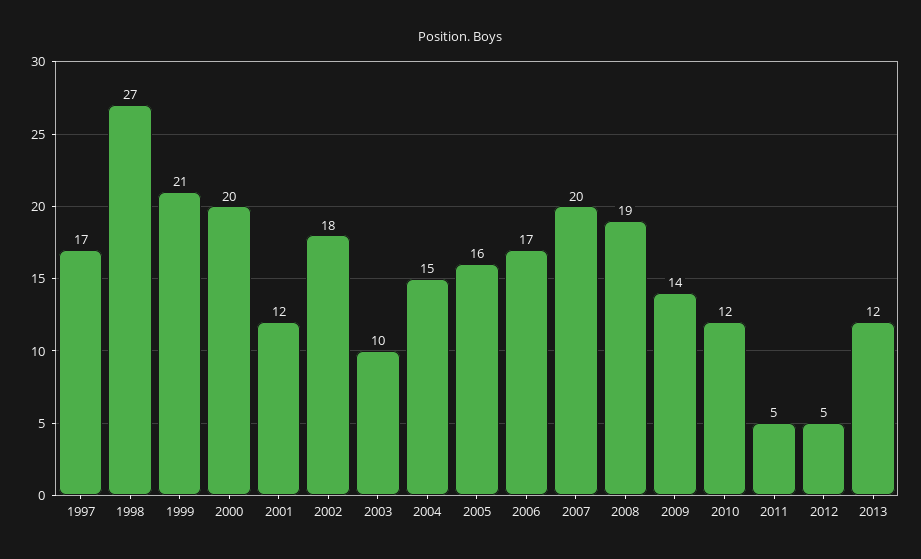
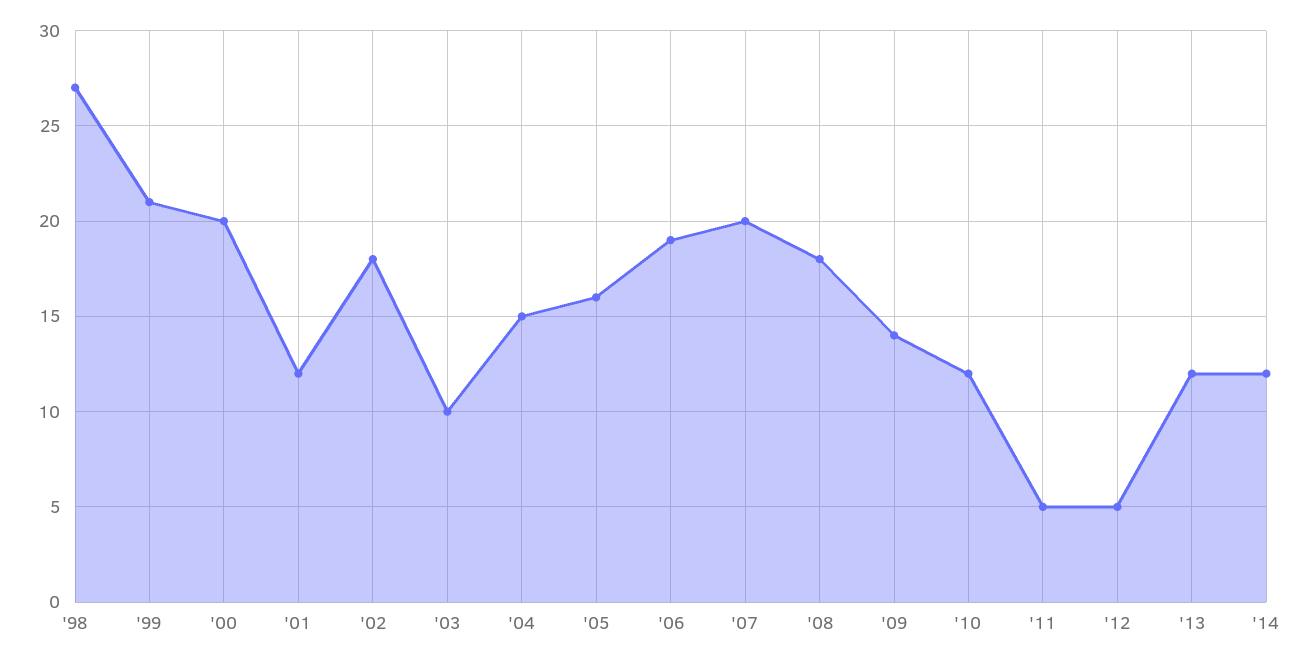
1997: 17 -> none
2006: 17 -> 19
2008: 19 -> 18
'14: none -> 12

